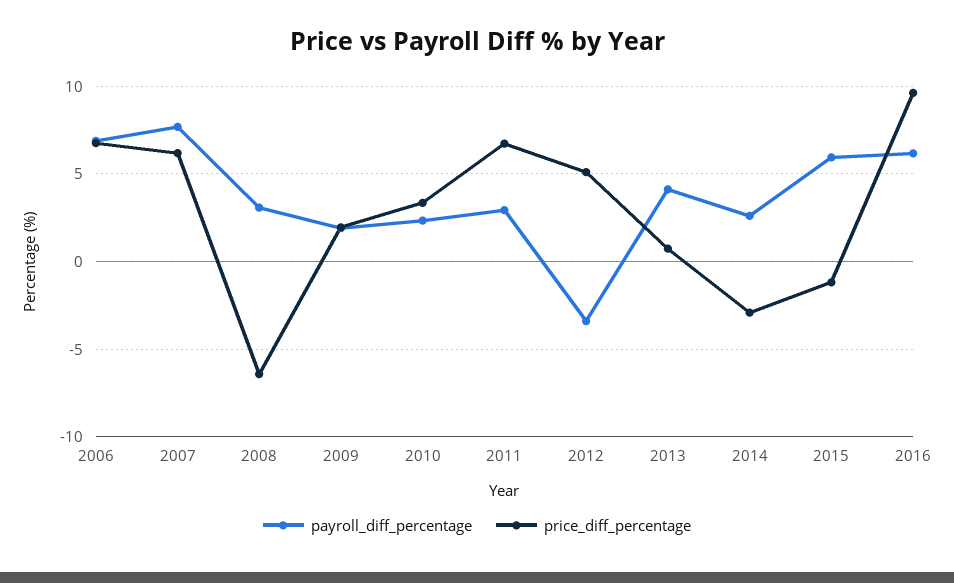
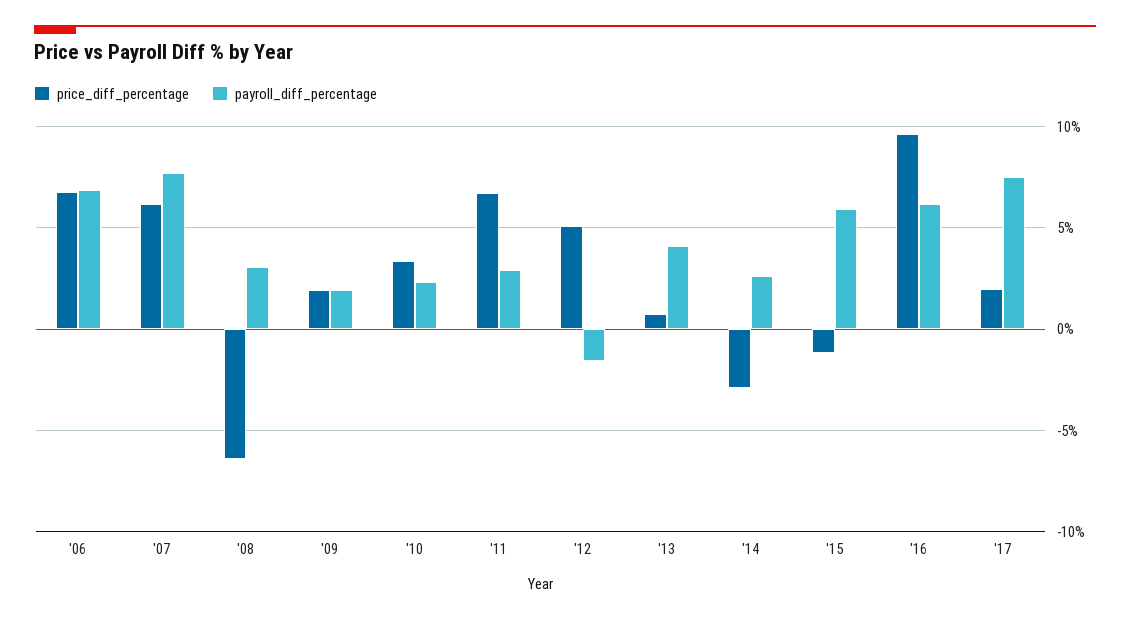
payroll_diff_percentage, 2012: -3.5 -> -1.5
price_diff_percentage, '17: none -> 2
payroll_diff_percentage, '17: none -> 7.5

